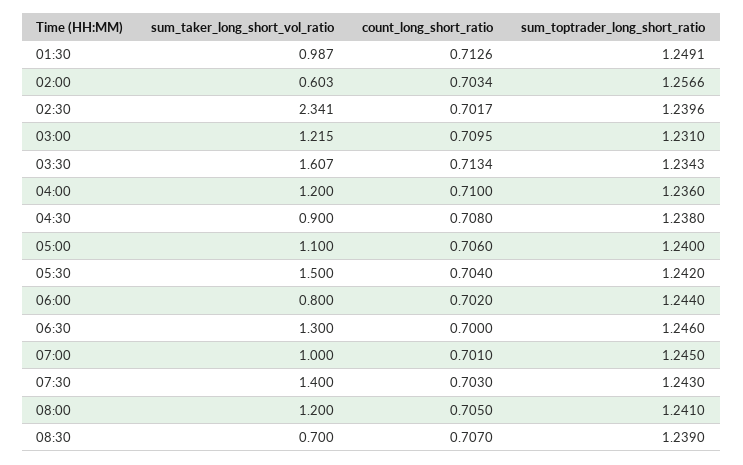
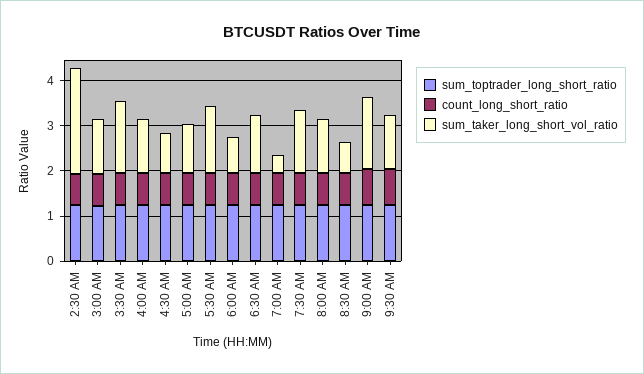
sum_taker_long_short_vol_ratio, 01:30: 0.987 -> none
count_long_short_ratio, 01:30: 0.7126 -> none
sum_toptrader_long_short_ratio, 01:30: 1.2491 -> none
sum_taker_long_short_vol_ratio, 02:00: 0.603 -> none
count_long_short_ratio, 02:00: 0.7034 -> none
sum_toptrader_long_short_ratio, 02:00: 1.2566 -> none
sum_taker_long_short_vol_ratio, 07:00: 1 -> 0.4
sum_toptrader_long_short_ratio, 9:00 AM: none -> 1.2
count_long_short_ratio, 9:00 AM: none -> 0.8
sum_taker_long_short_vol_ratio, 9:00 AM: none -> 1.6
sum_toptrader_long_short_ratio, 9:30 AM: none -> 1.2
count_long_short_ratio, 9:30 AM: none -> 0.8
sum_taker_long_short_vol_ratio, 9:30 AM: none -> 1.2

